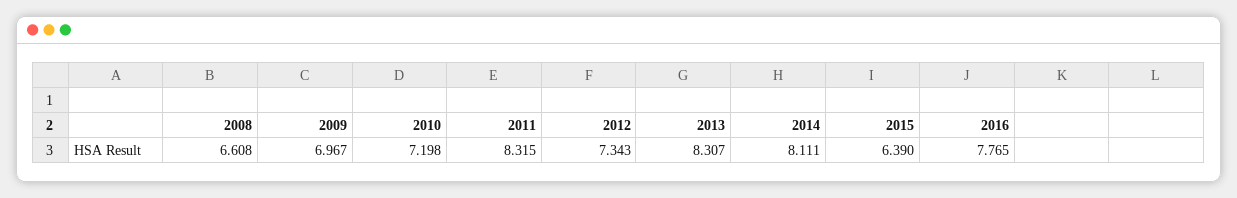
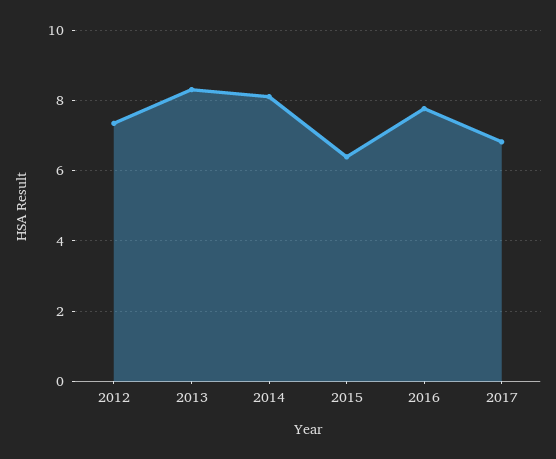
2008: 6.608 -> none
2009: 6.967 -> none
2010: 7.198 -> none
2011: 8.315 -> none
2017: none -> 6.8

